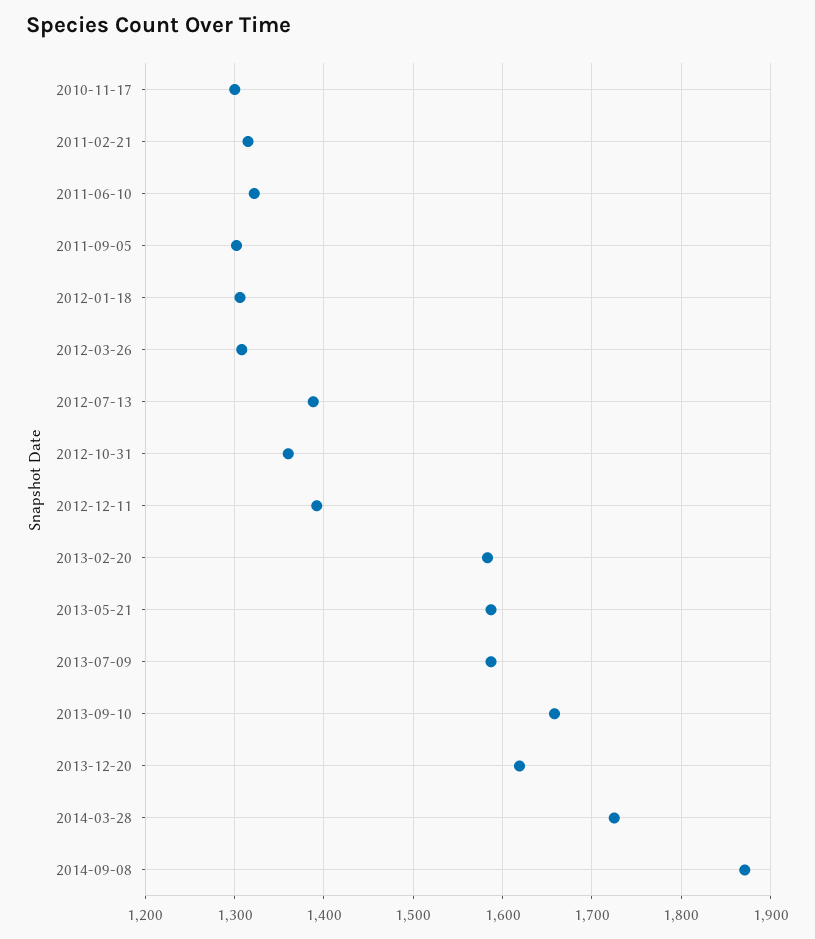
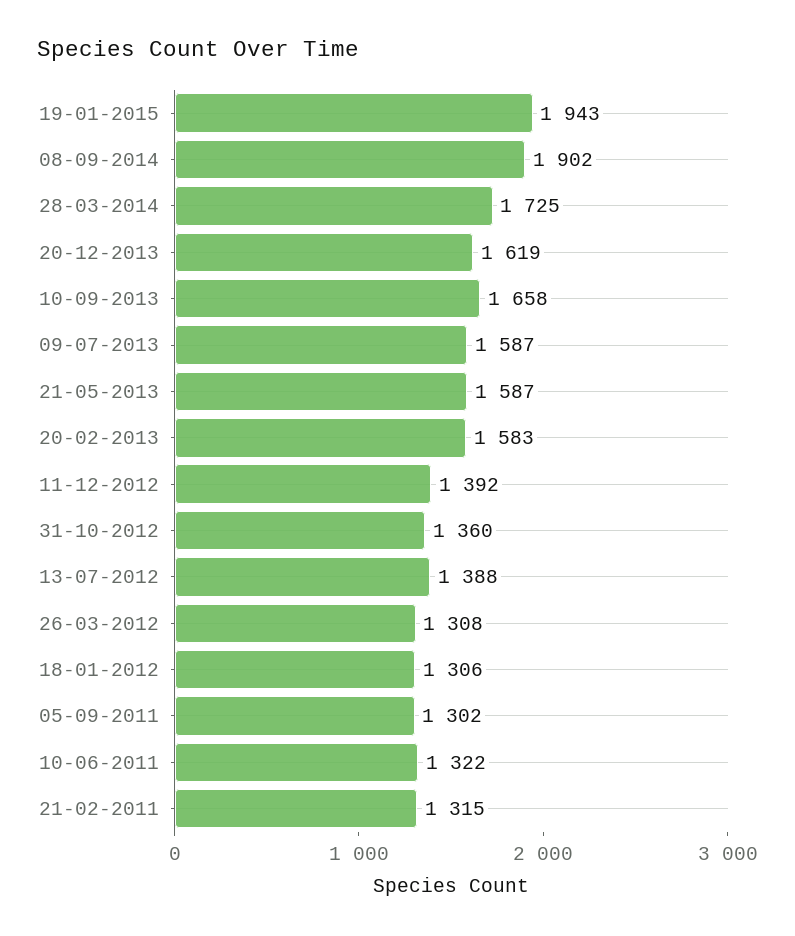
2010-11-17: 1300 -> none
2014-09-08: 1870 -> 1902
19-01-2015: none -> 1943

